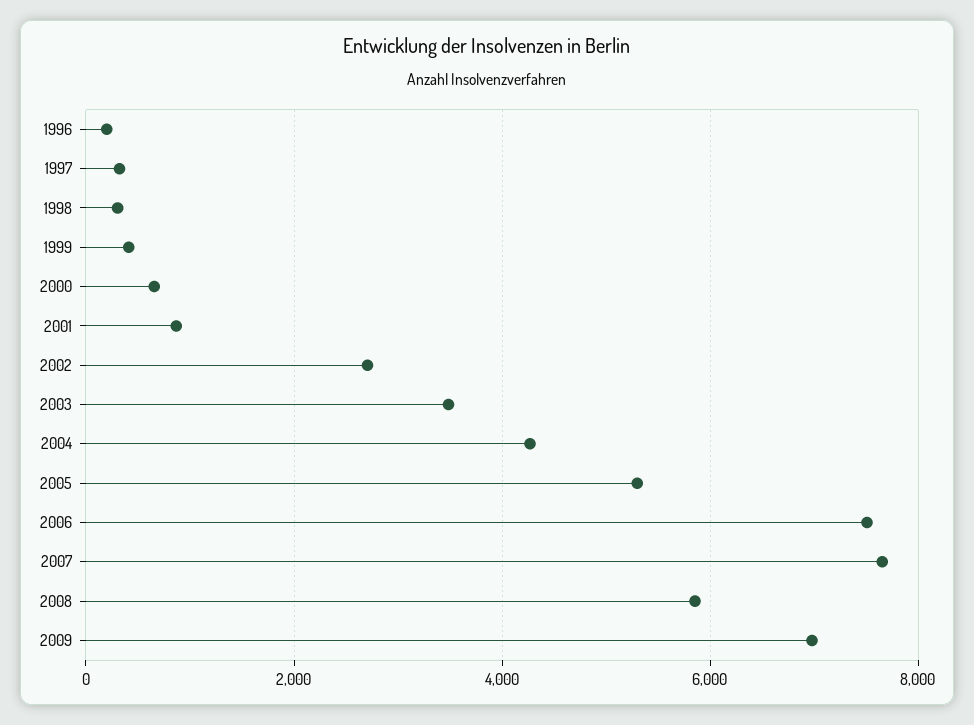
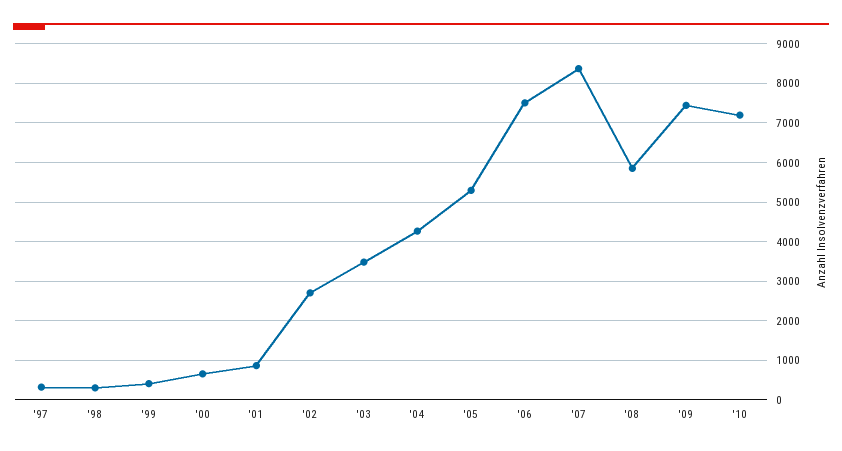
1996: 200 -> none
2007: 7600 -> 8400
2009: 7000 -> 7400
'10: none -> 7200

